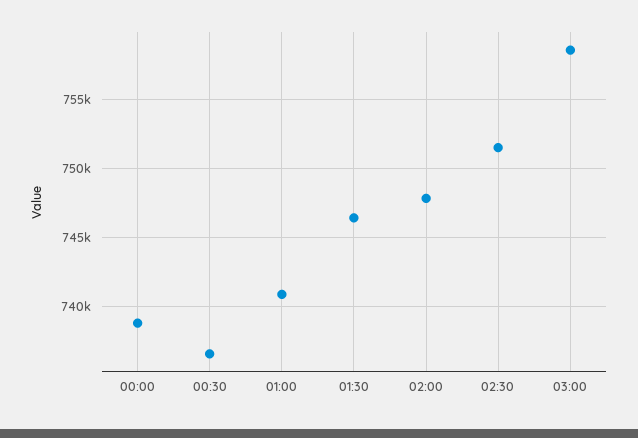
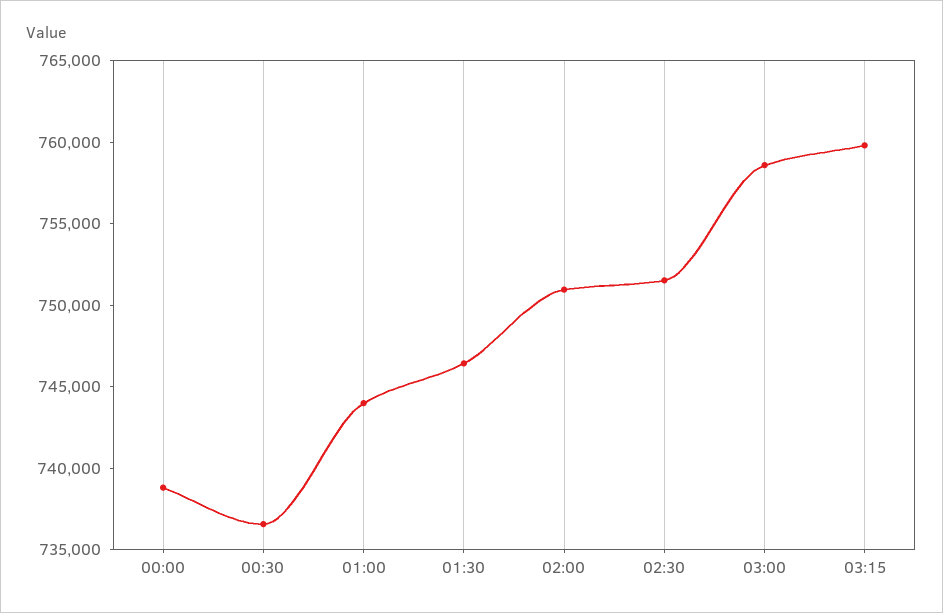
01:00: 741000 -> 744000
02:00: 748000 -> 751000
03:15: none -> 760000

